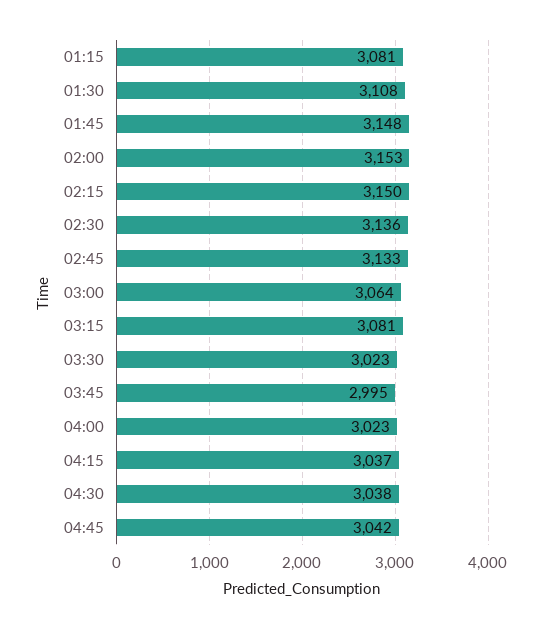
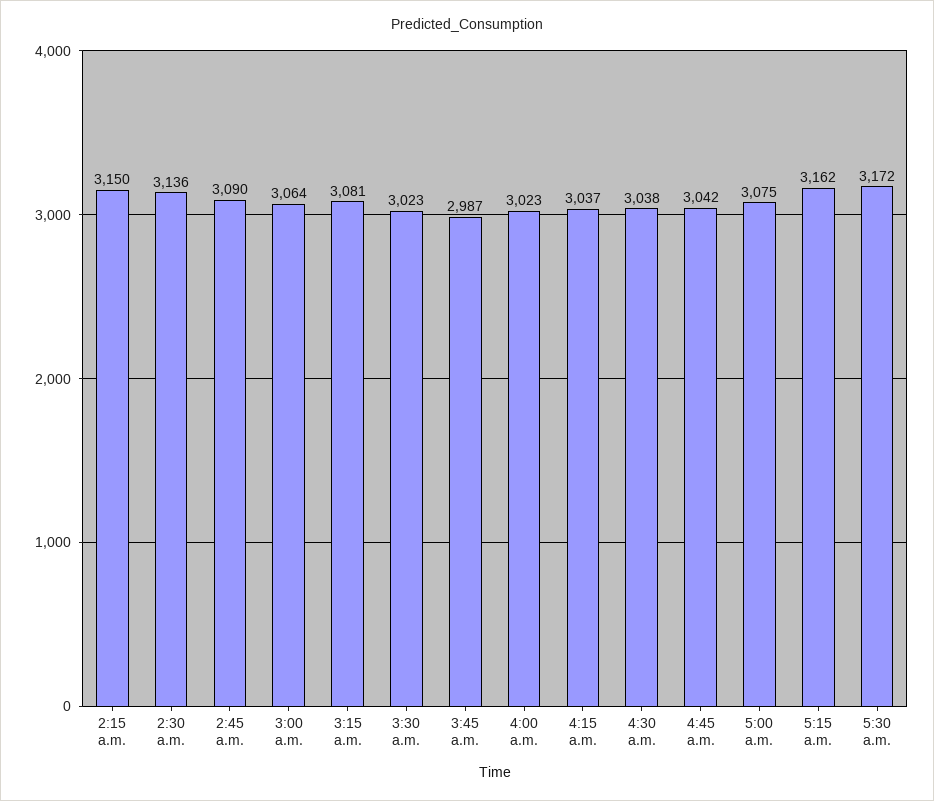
01:15: 3081 -> none
01:30: 3108 -> none
01:45: 3148 -> none
02:00: 3153 -> none
02:45: 3133 -> 3090
03:45: 2995 -> 2987
5:00 a.m.: none -> 3075
5:15 a.m.: none -> 3162
5:30 a.m.: none -> 3172

